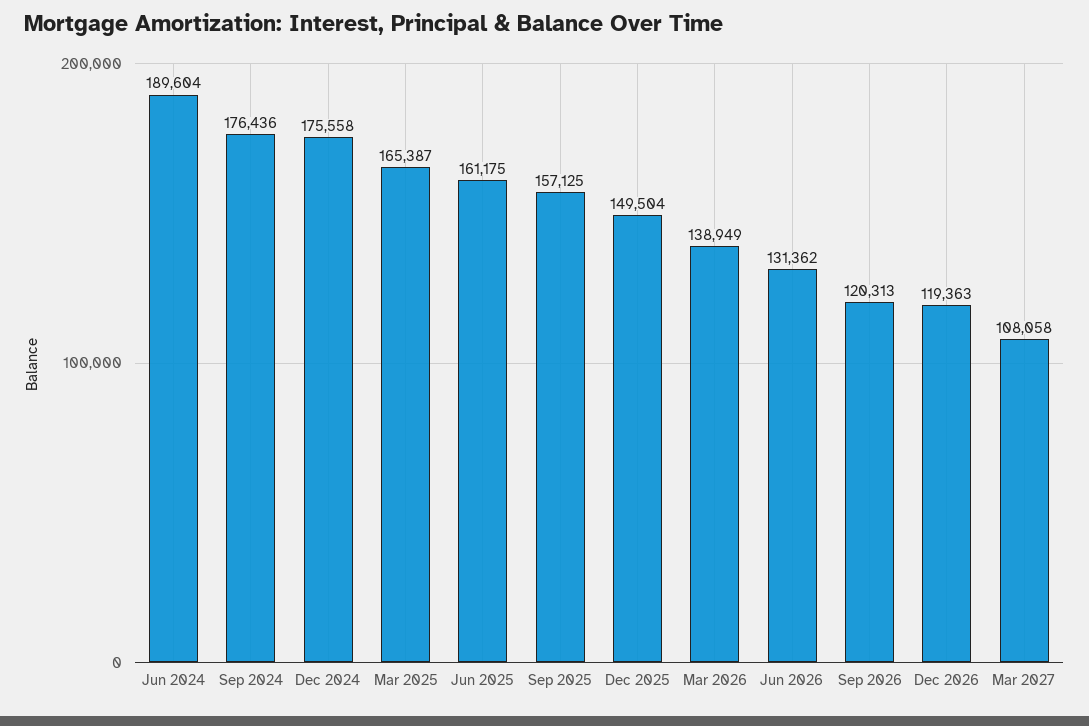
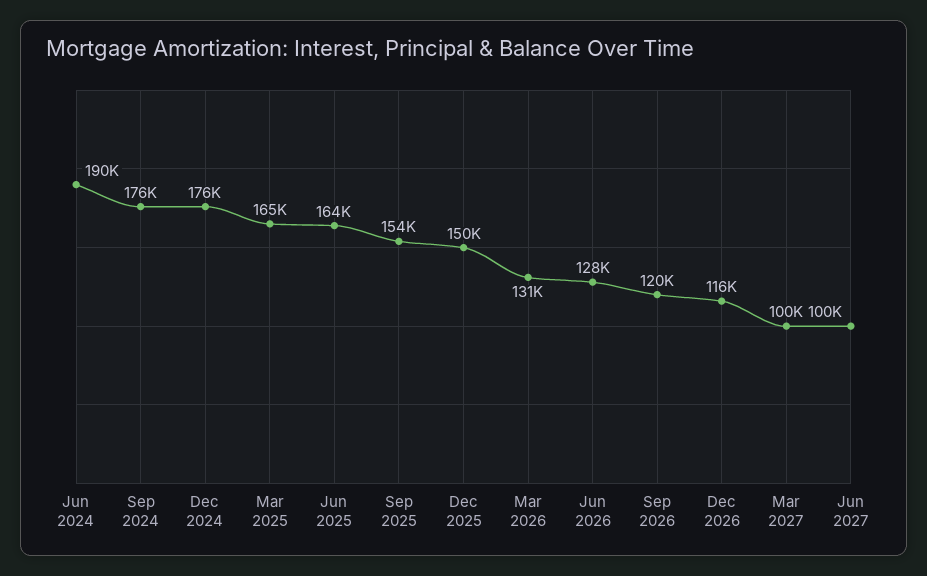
Jun 2025: 161175 -> 164000
Sep 2025: 157125 -> 154000
Mar 2026: 138949 -> 131000
Jun 2026: 131362 -> 128000
Dec 2026: 119363 -> 116000
Mar 2027: 108058 -> 100000
Jun 2027: none -> 100000

